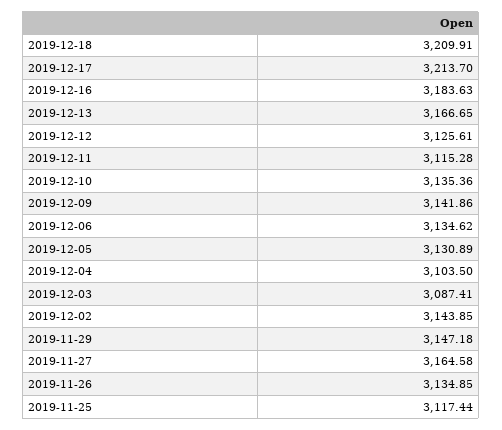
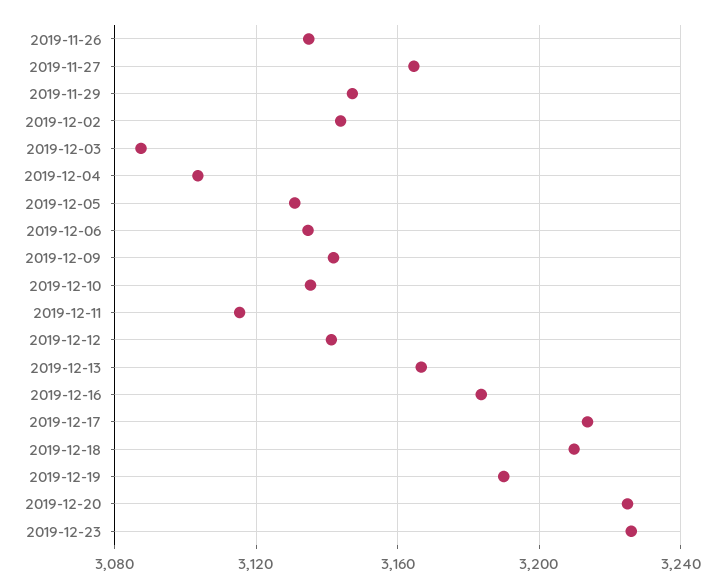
2019-12-12: 3125.61 -> 3140
2019-11-25: 3117.44 -> none
2019-12-19: none -> 3190
2019-12-20: none -> 3225
2019-12-23: none -> 3225

